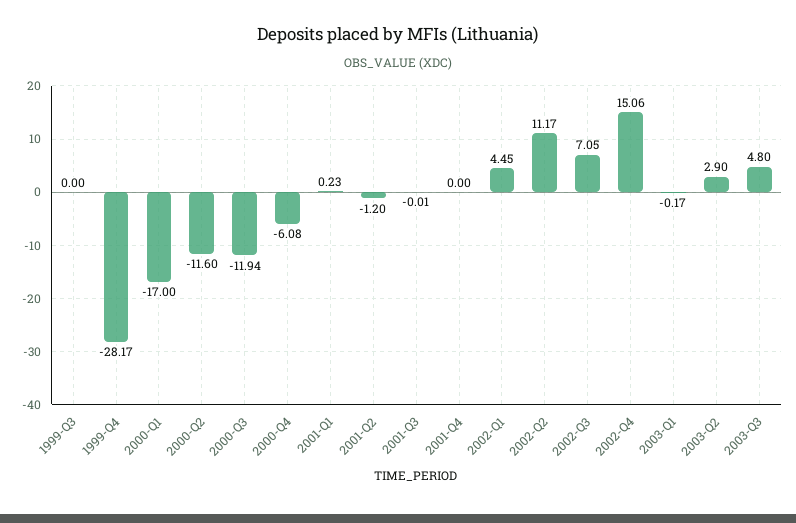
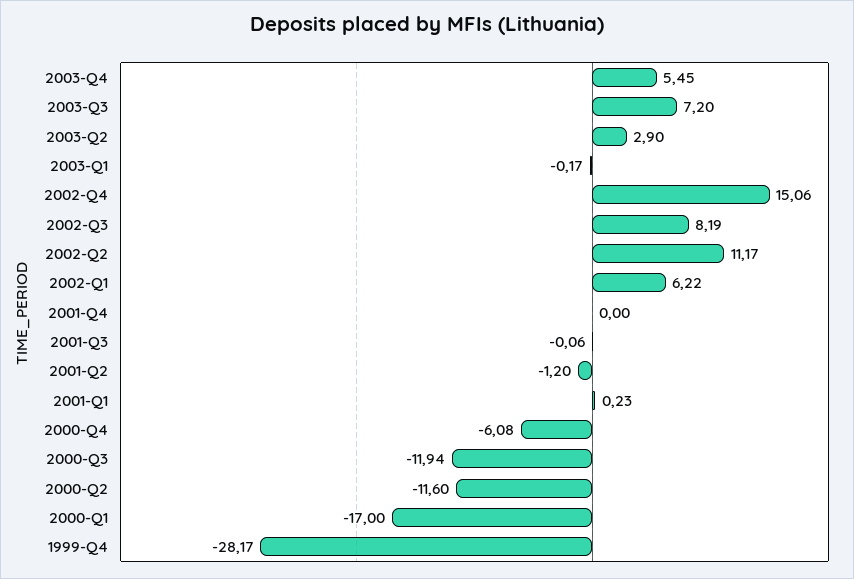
1999-Q3: 0 -> none
2001-Q3: -0.01 -> -0.06
2002-Q1: 4.45 -> 6.22
2002-Q3: 7.05 -> 8.19
2003-Q3: 4.8 -> 7.2
2003-Q4: none -> 5.45

